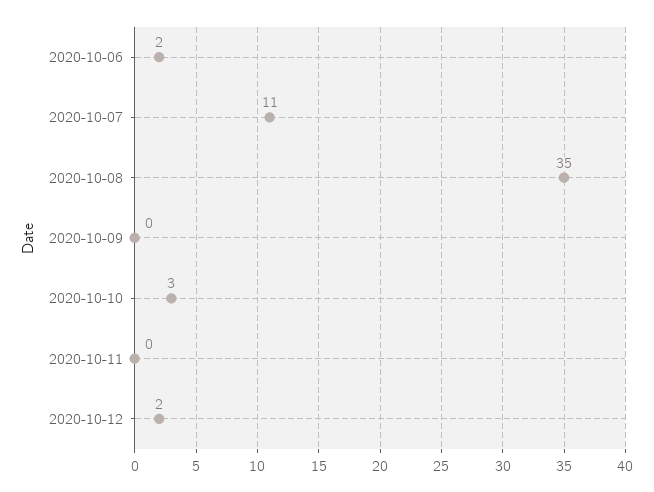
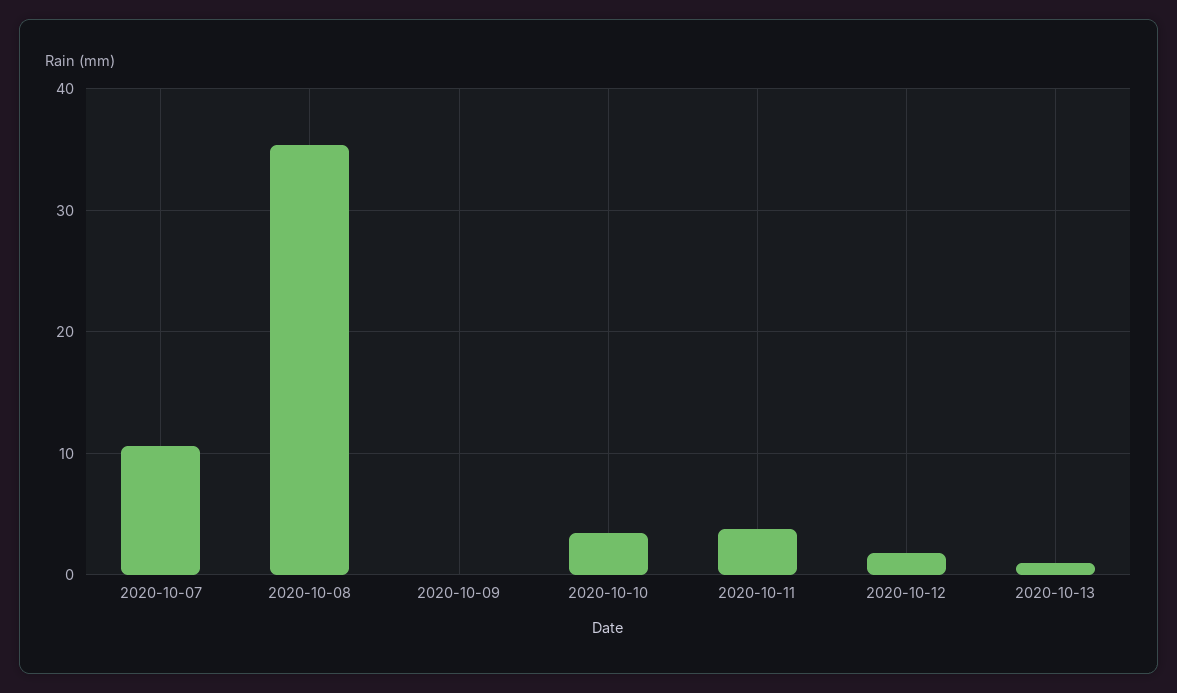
2020-10-06: 2 -> none
2020-10-11: 0 -> 4
2020-10-13: none -> 1

